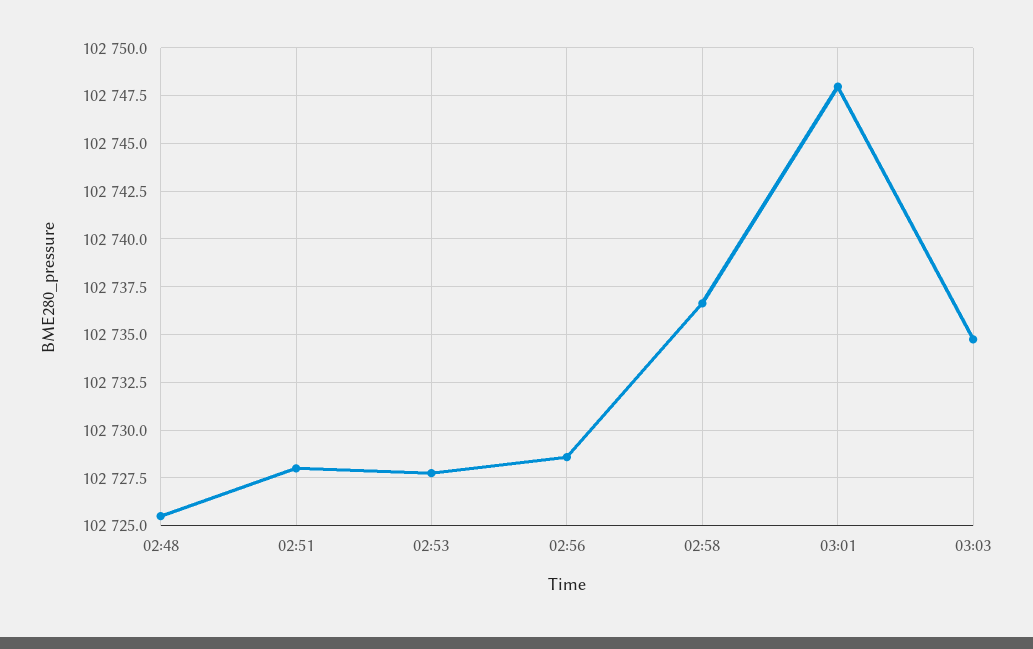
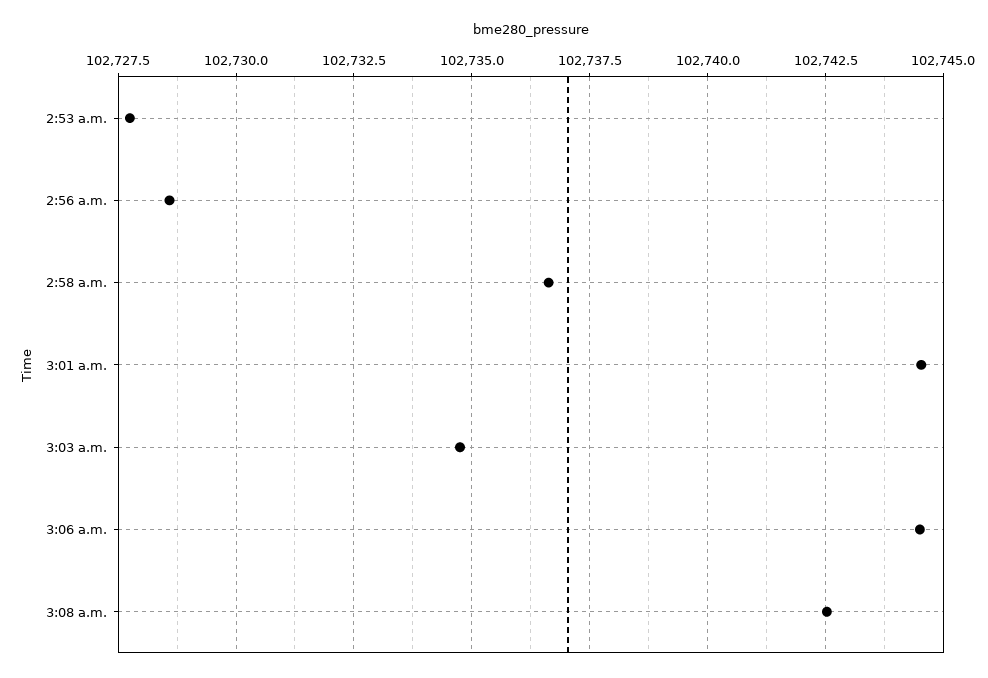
02:48: 102725.5 -> none
02:51: 102728 -> none
03:01: 102748 -> 102744.5
3:06 a.m.: none -> 102744.5
3:08 a.m.: none -> 102742.5

